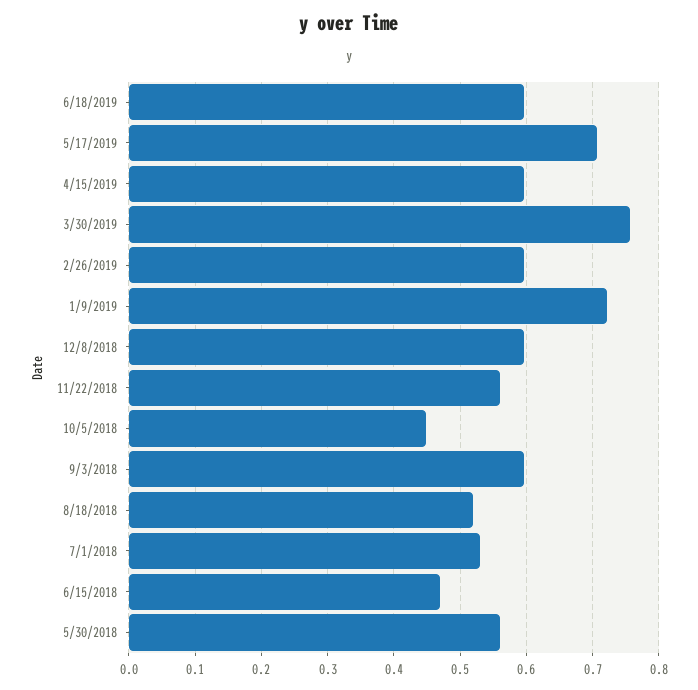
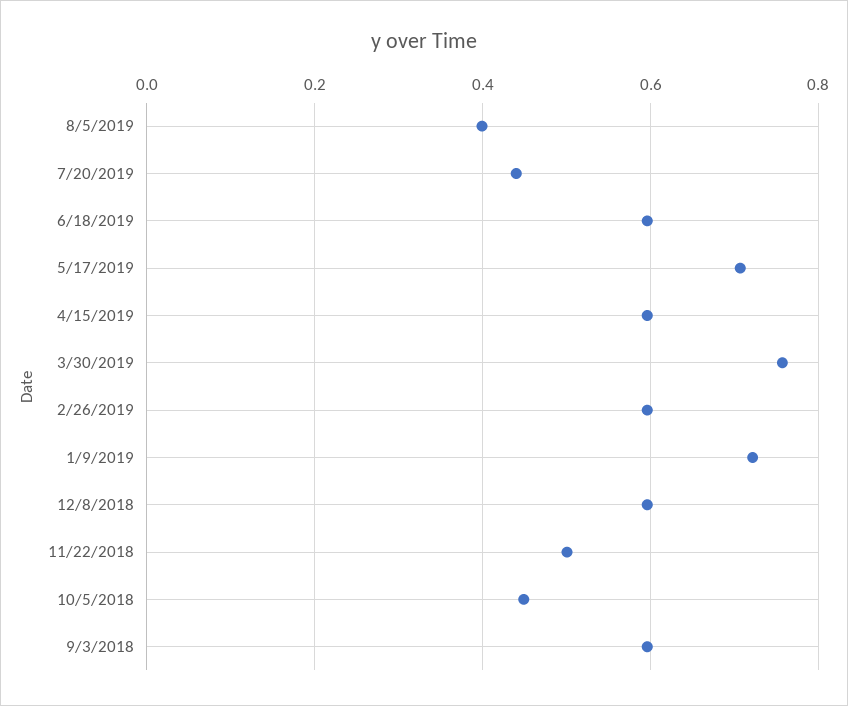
11/22/2018: 0.56 -> 0.5
8/18/2018: 0.52 -> none
7/1/2018: 0.53 -> none
6/15/2018: 0.47 -> none
5/30/2018: 0.56 -> none
8/5/2019: none -> 0.4
7/20/2019: none -> 0.44

